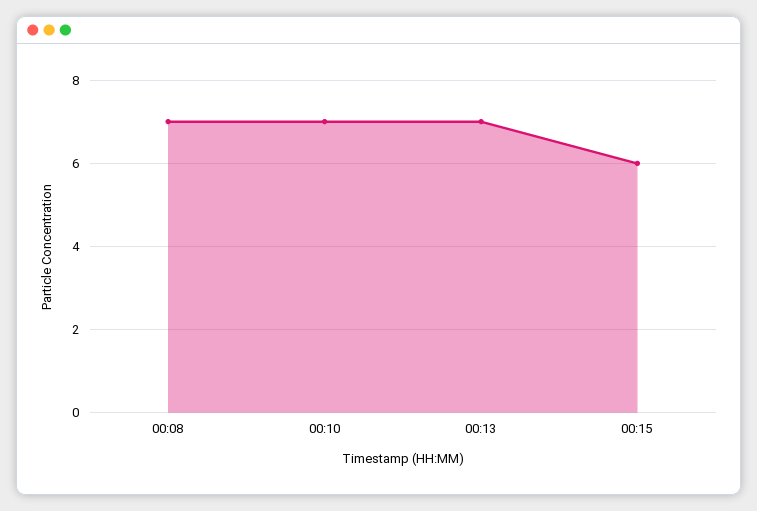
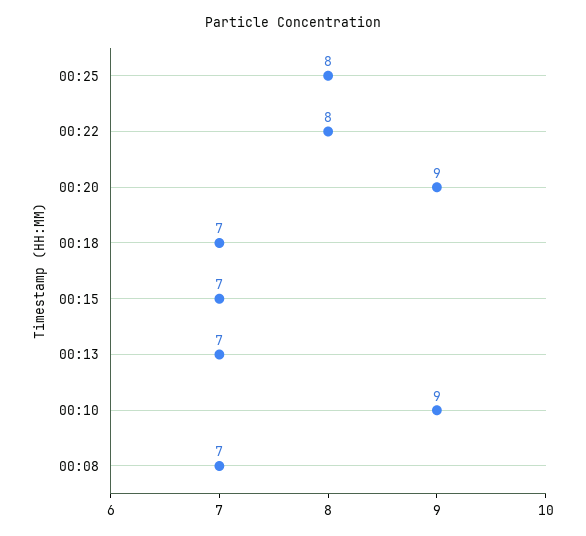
00:10: 7 -> 9
00:15: 6 -> 7
00:25: none -> 8
00:22: none -> 8
00:20: none -> 9
00:18: none -> 7

